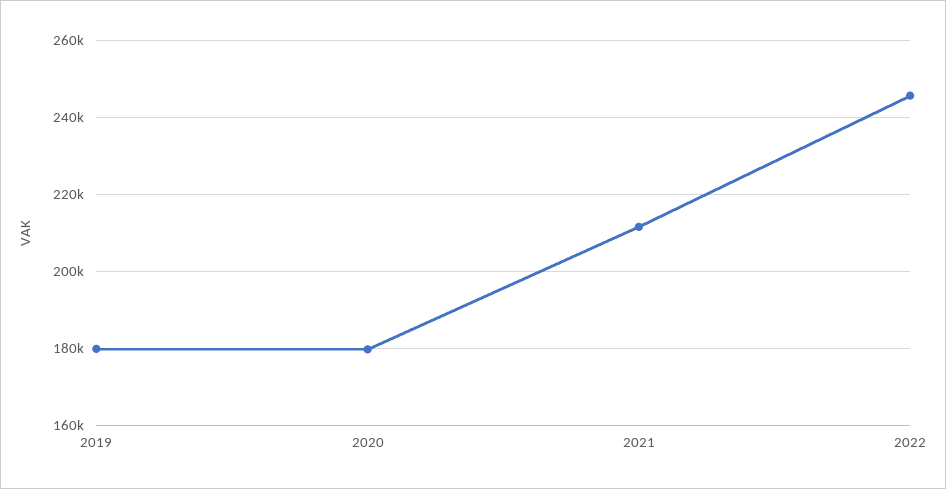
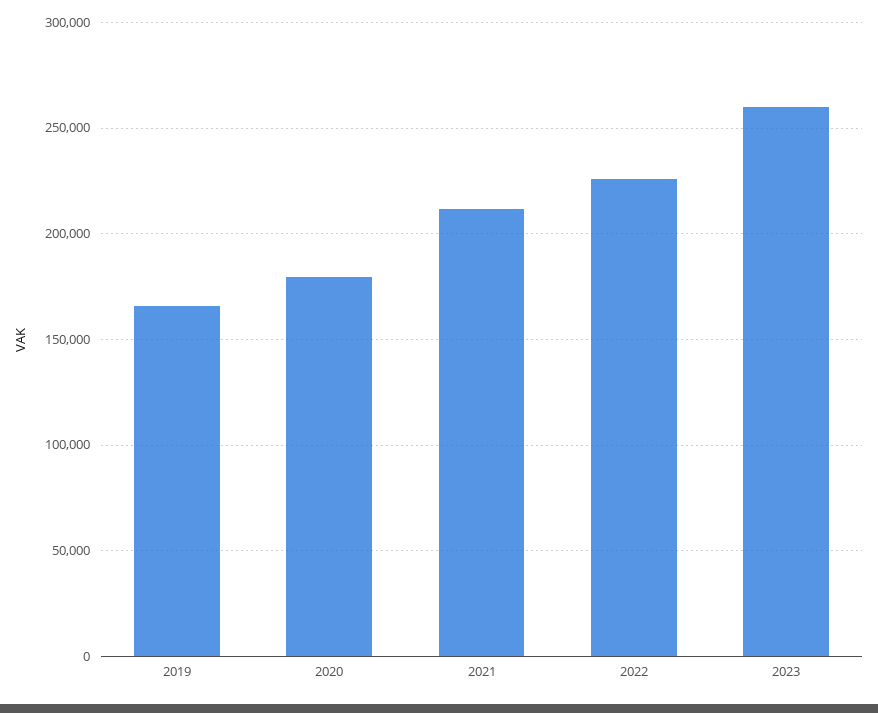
2019: 180000 -> 165000
2022: 246000 -> 225000
2023: none -> 260000

